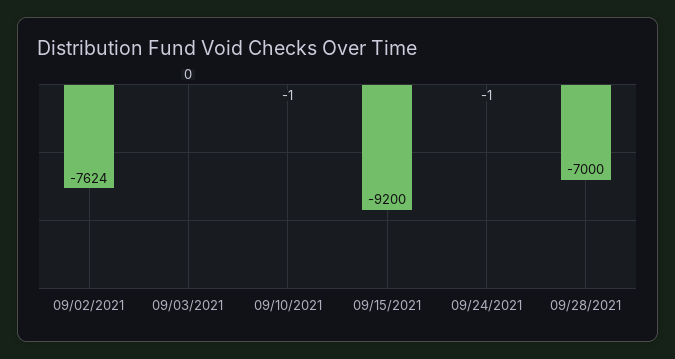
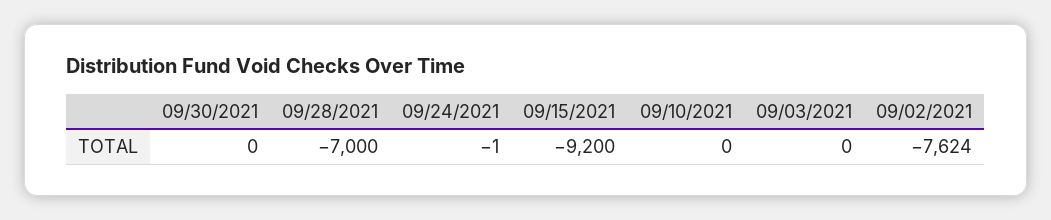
09/10/2021: -1 -> 0
09/30/2021: none -> 0

